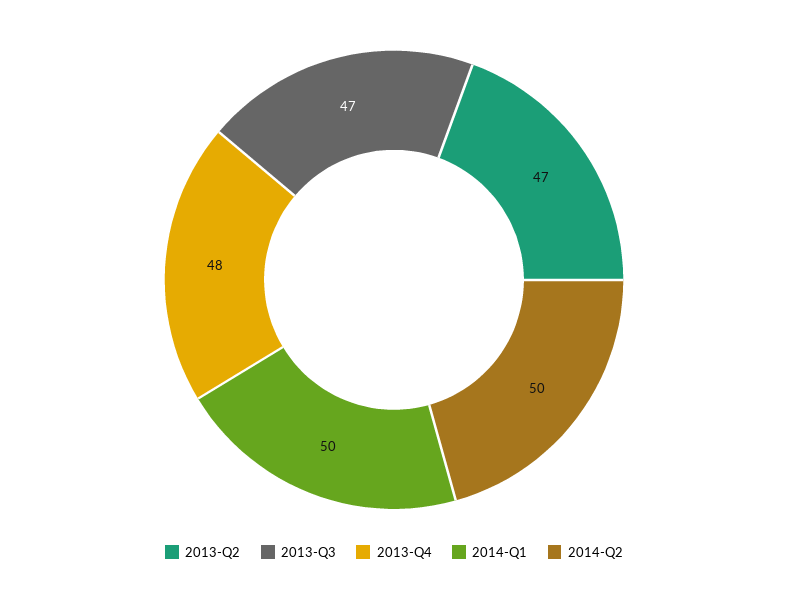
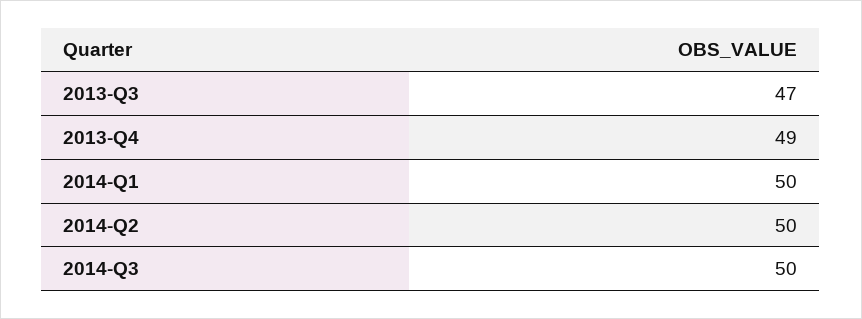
2013-Q2: 47 -> none
2013-Q4: 48 -> 49
2014-Q3: none -> 50

